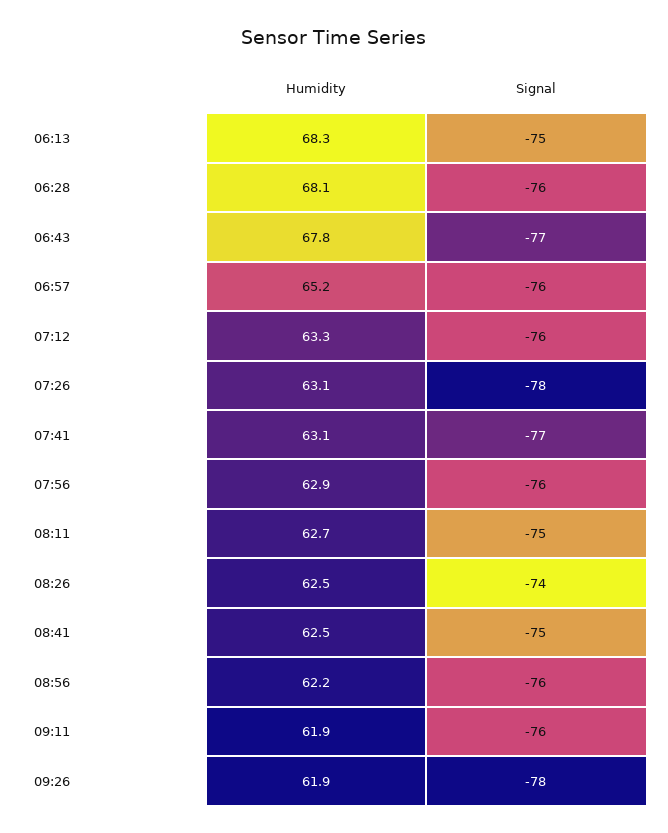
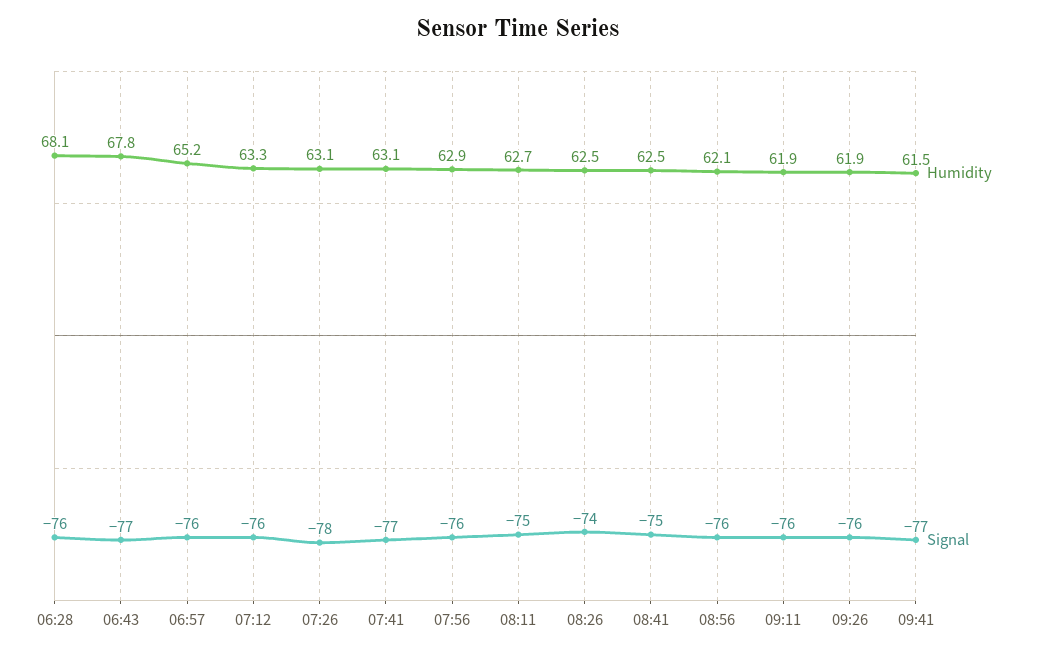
Humidity, 06:13: 68.3 -> none
Signal, 06:13: -75 -> none
Humidity, 08:56: 62.2 -> 62.1
Signal, 09:26: -78 -> -76
Humidity, 09:41: none -> 61.5
Signal, 09:41: none -> -77

